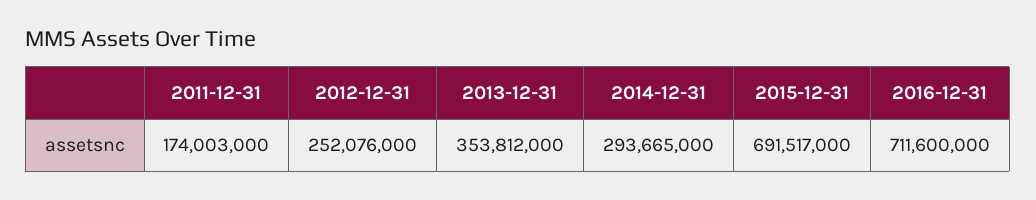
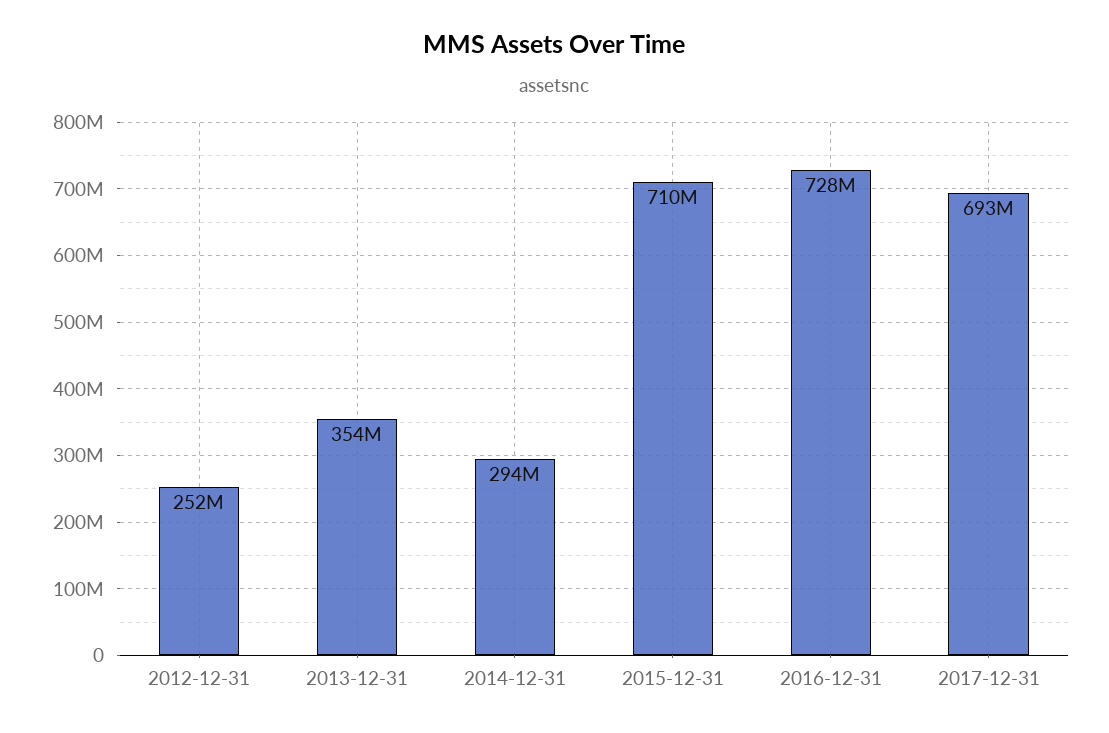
2011-12-31: 174003000 -> none
2015-12-31: 691517000 -> 710000000
2016-12-31: 711600000 -> 728000000
2017-12-31: none -> 693000000

